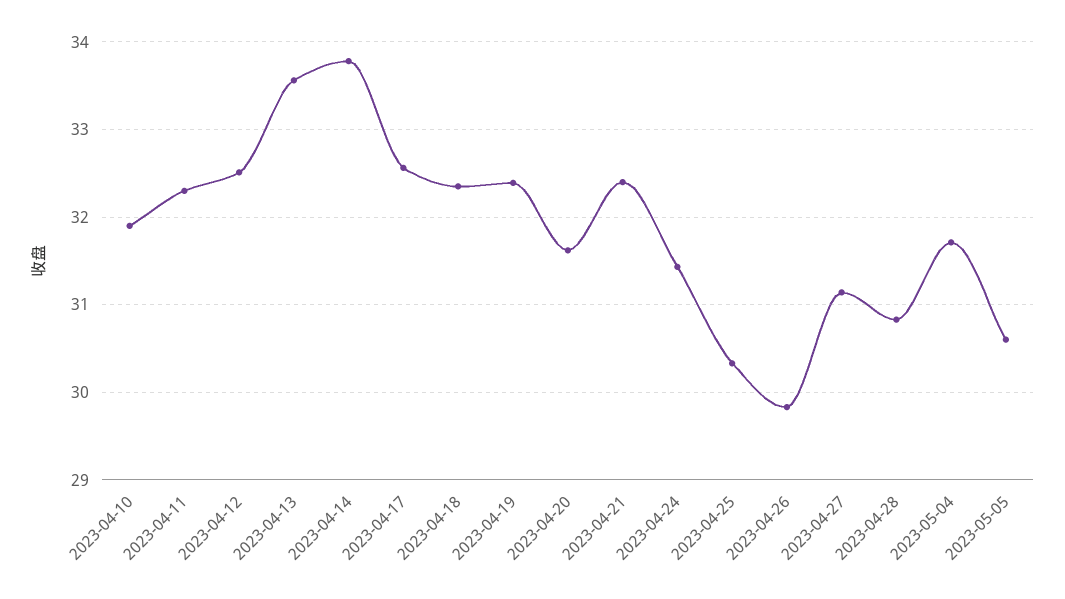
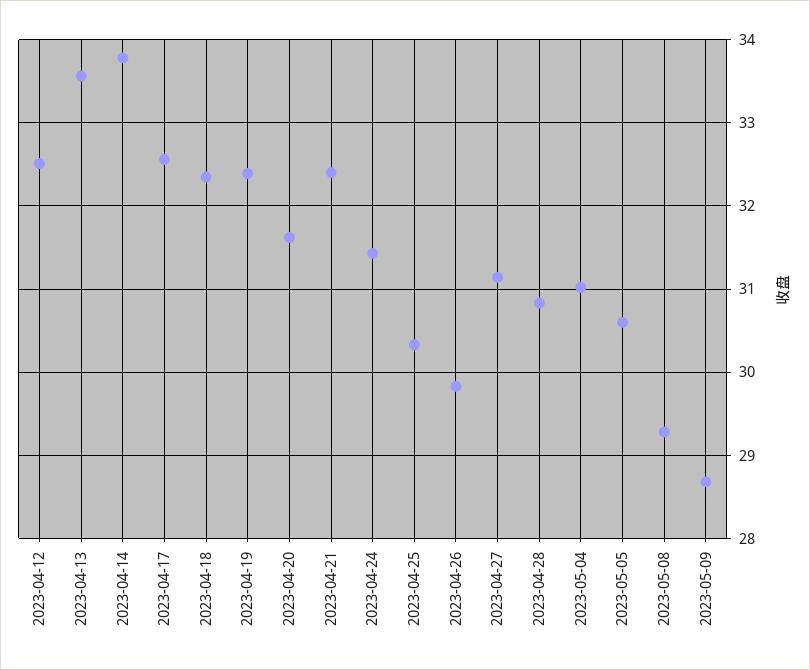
2023-04-10: 31.9 -> none
2023-04-11: 32.3 -> none
2023-05-04: 31.7 -> 31
2023-05-08: none -> 29.3
2023-05-09: none -> 28.7

